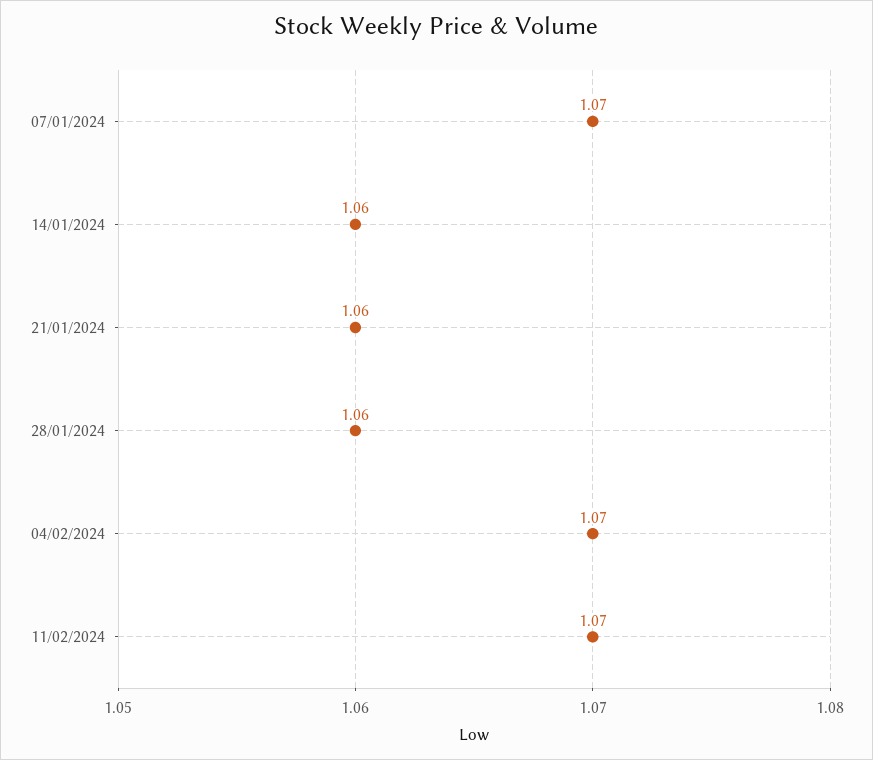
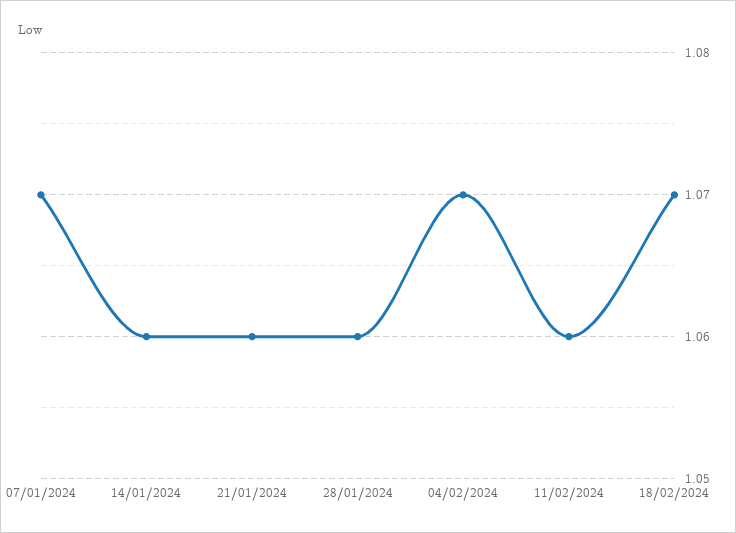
11/02/2024: 1.07 -> 1.06
18/02/2024: none -> 1.07

